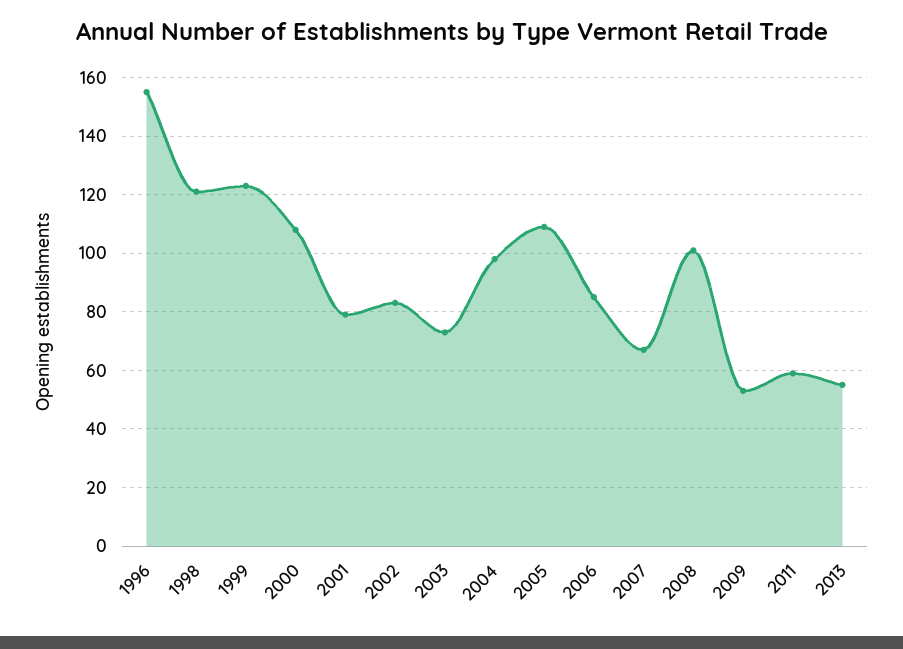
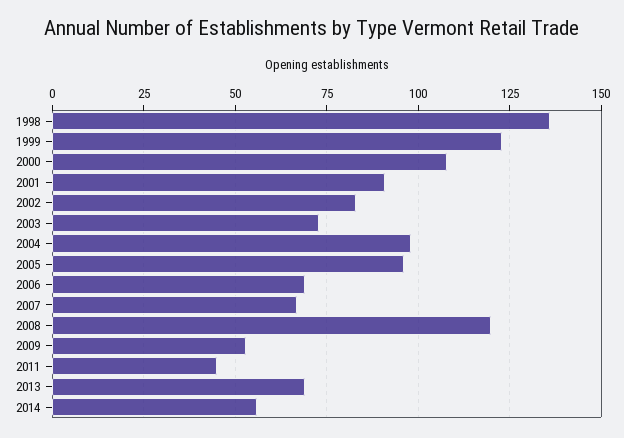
1996: 155 -> none
1998: 120 -> 135
2001: 80 -> 90
2005: 110 -> 95
2006: 85 -> 70
2008: 100 -> 120
2011: 60 -> 45
2013: 55 -> 70
2014: none -> 55

